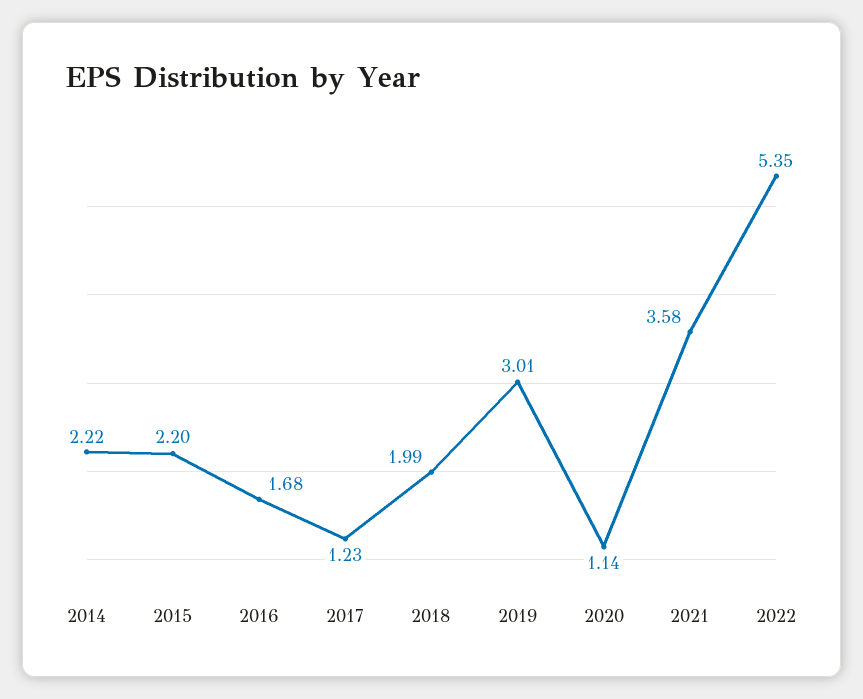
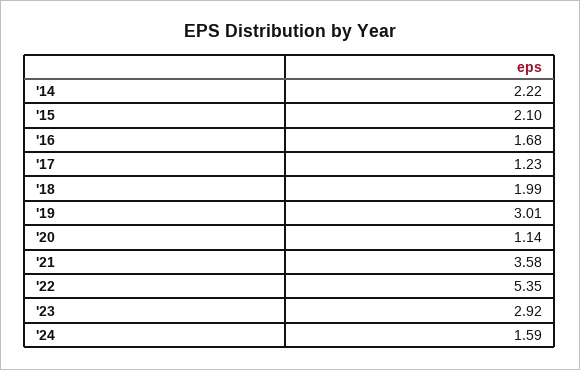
2015: 2.2 -> 2.1
'23: none -> 2.92
'24: none -> 1.59

